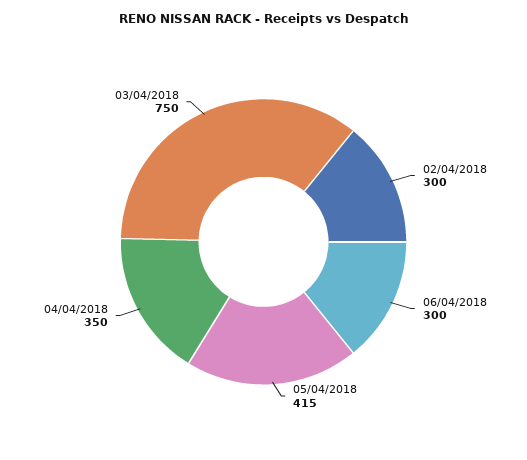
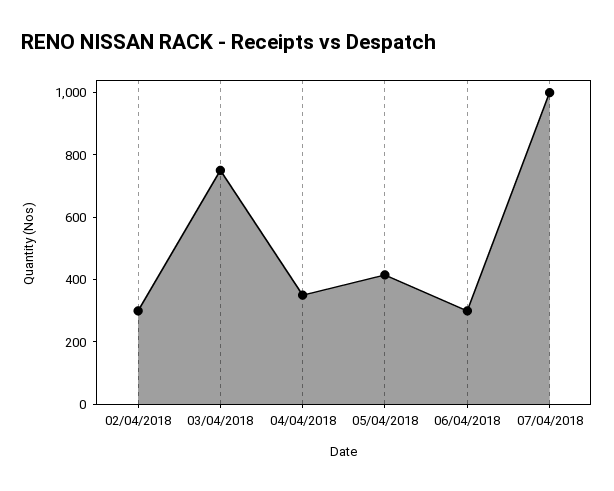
07/04/2018: none -> 1000

